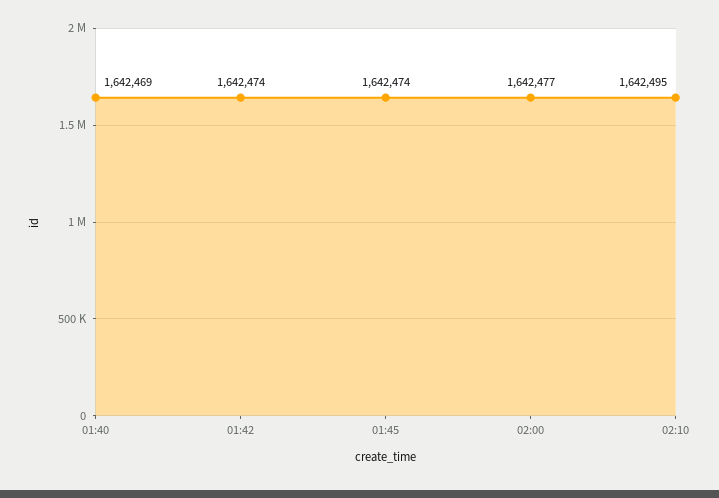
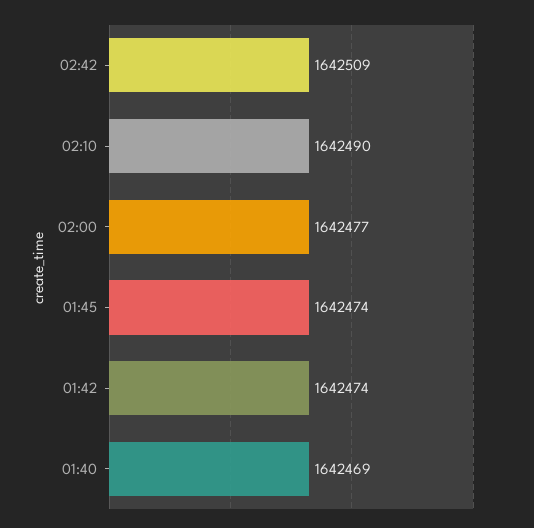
02:10: 1642495 -> 1642490
02:42: none -> 1642509

